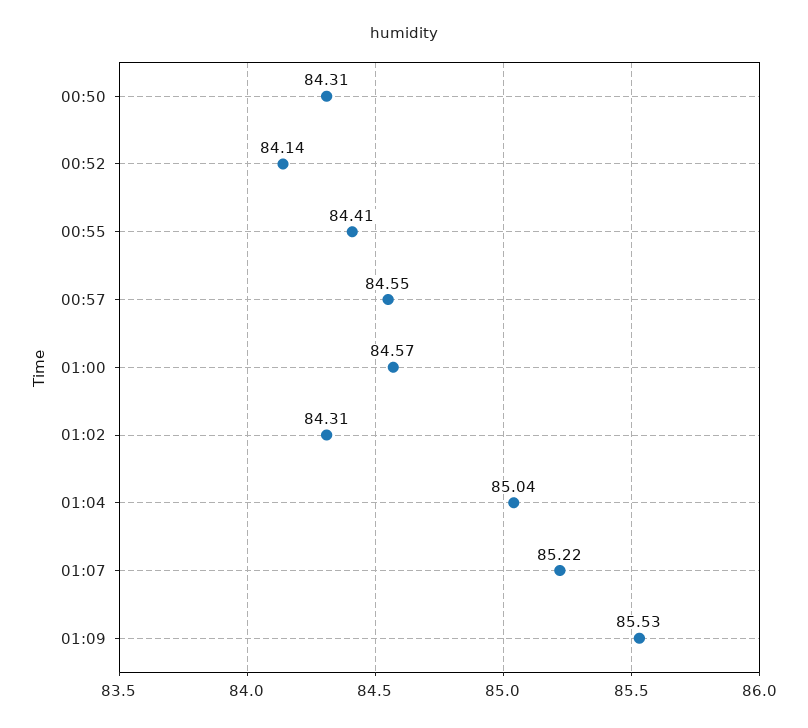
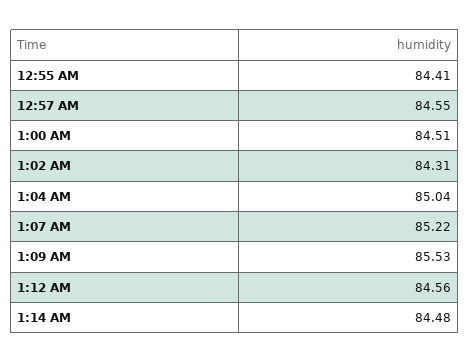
00:50: 84.31 -> none
00:52: 84.14 -> none
01:00: 84.57 -> 84.51
1:12 AM: none -> 84.56
1:14 AM: none -> 84.48

